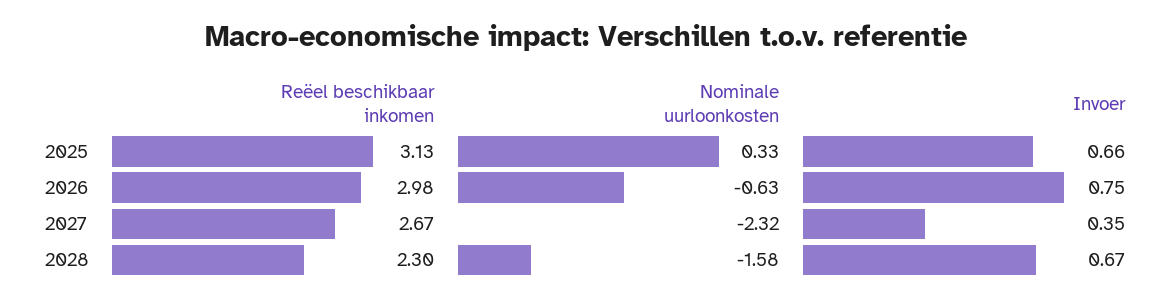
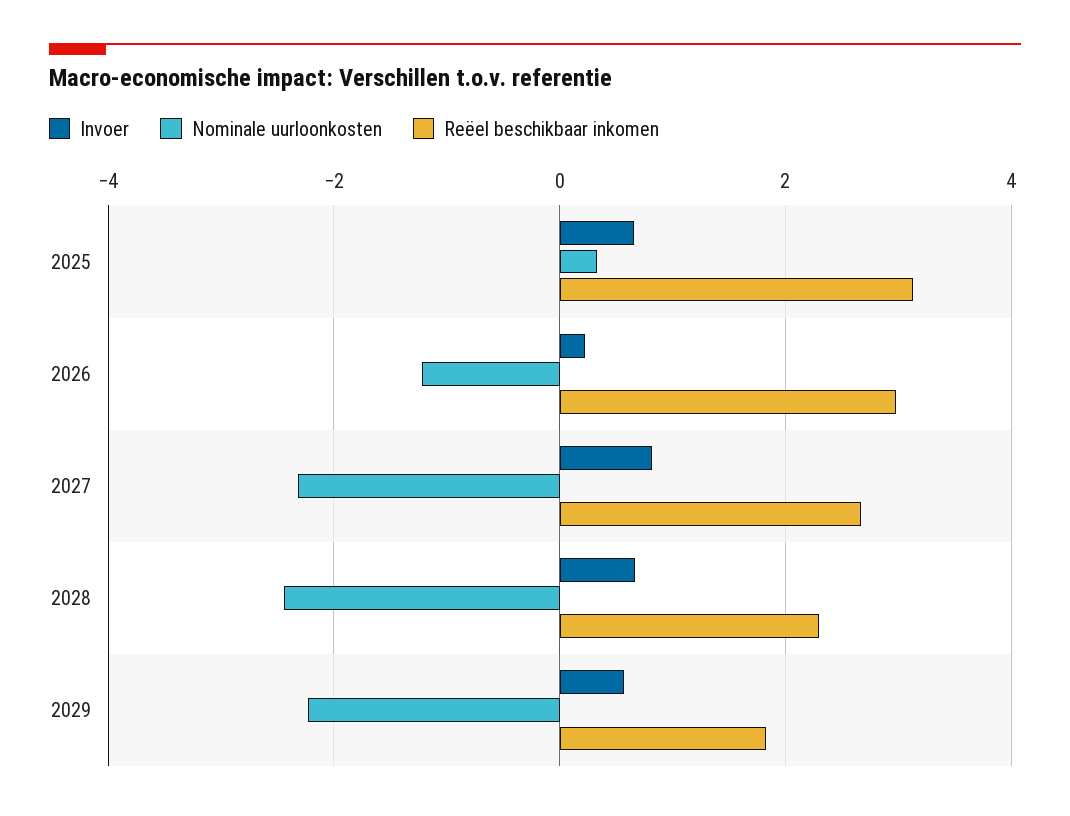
Nominale uurloonkosten, 2026: -0.63 -> -1.2
Invoer, 2026: 0.75 -> 0.2
Invoer, 2027: 0.35 -> 0.8
Nominale uurloonkosten, 2028: -1.58 -> -2.4
Invoer, 2029: none -> 0.6
Nominale uurloonkosten, 2029: none -> -2.2
Reëel beschikbaar inkomen, 2029: none -> 1.8

